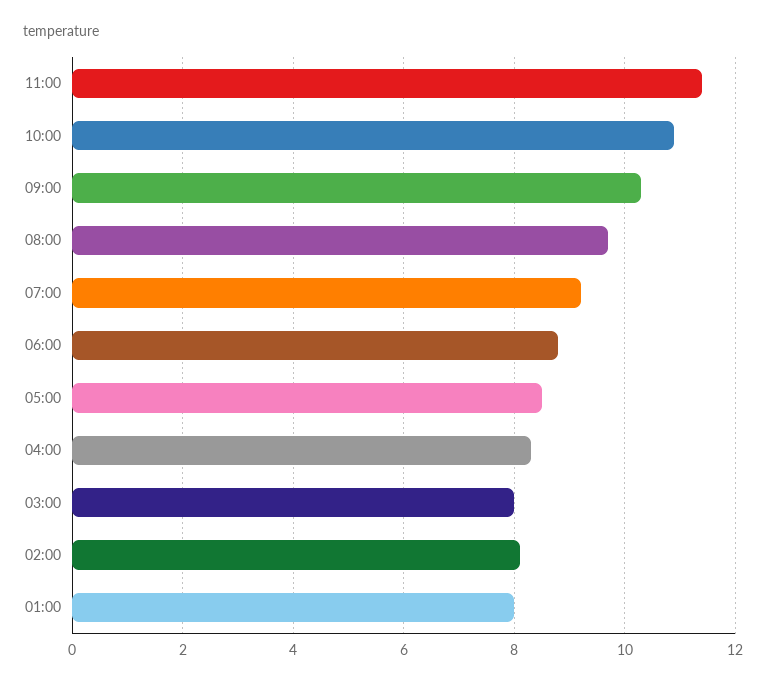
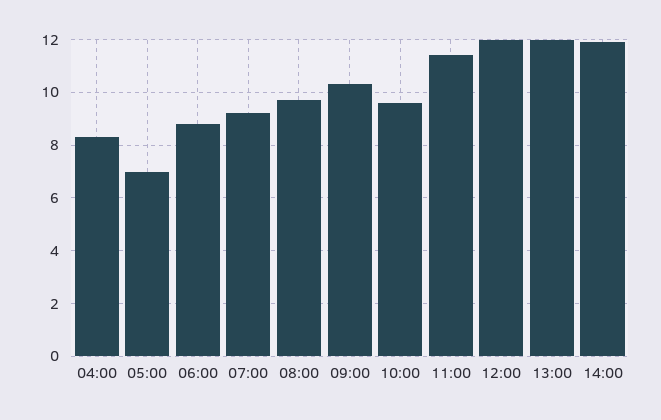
10:00: 11 -> 9.5
05:00: 8.5 -> 7
03:00: 8 -> none
02:00: 8 -> none
01:00: 8 -> none
12:00: none -> 12
13:00: none -> 12
14:00: none -> 12

